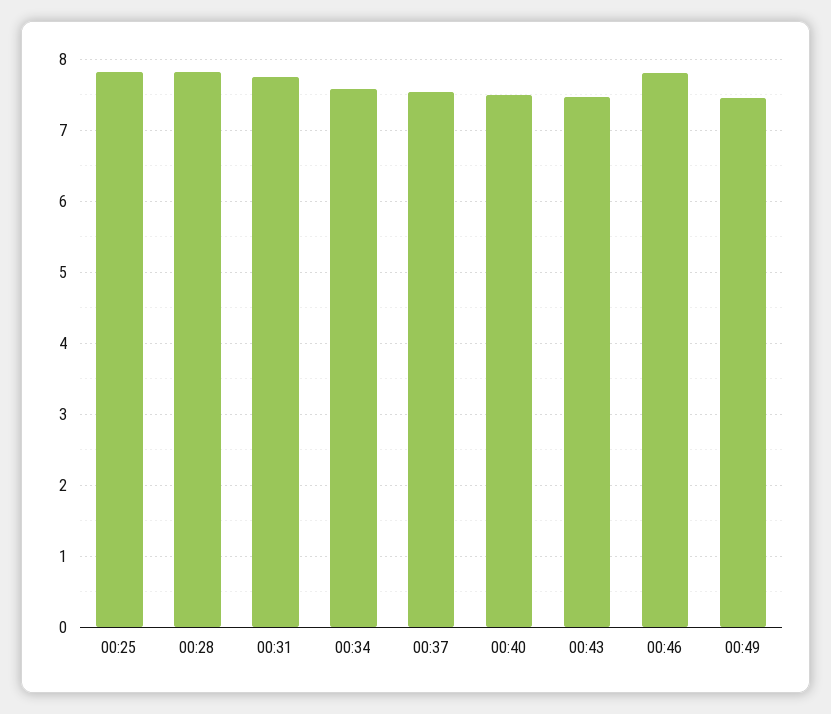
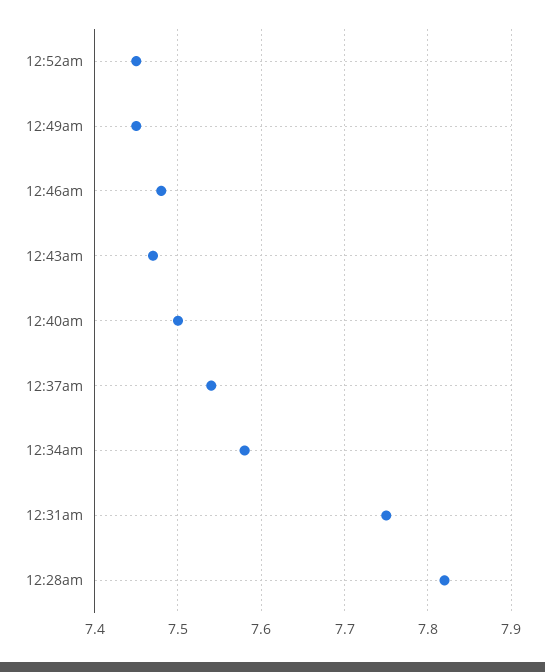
00:25: 7.8 -> none
00:46: 7.8 -> 7.48
12:52am: none -> 7.45

